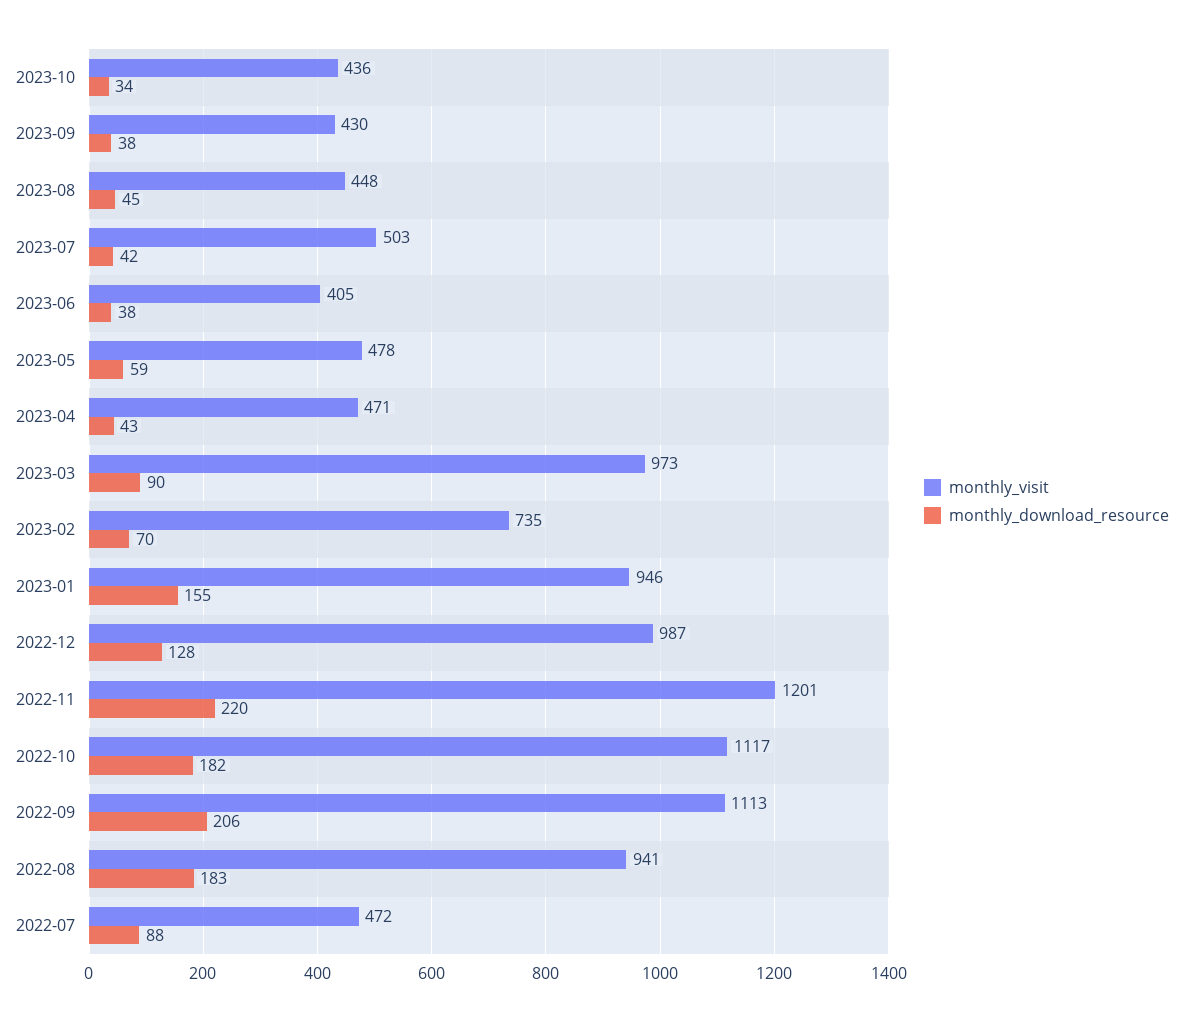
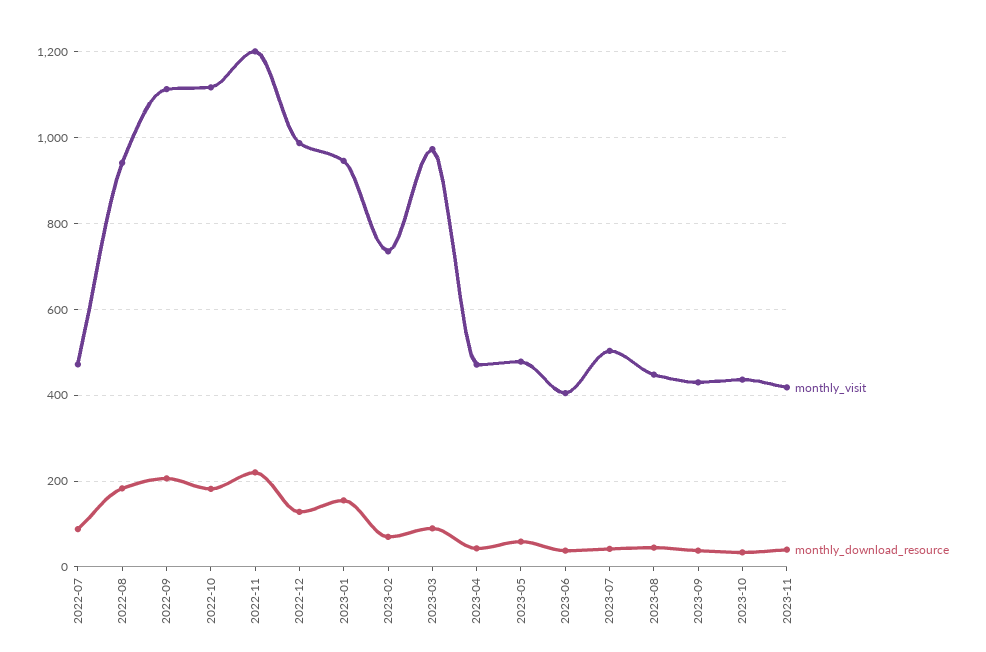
monthly_visit, 2023-11: none -> 420
monthly_download_resource, 2023-11: none -> 40

